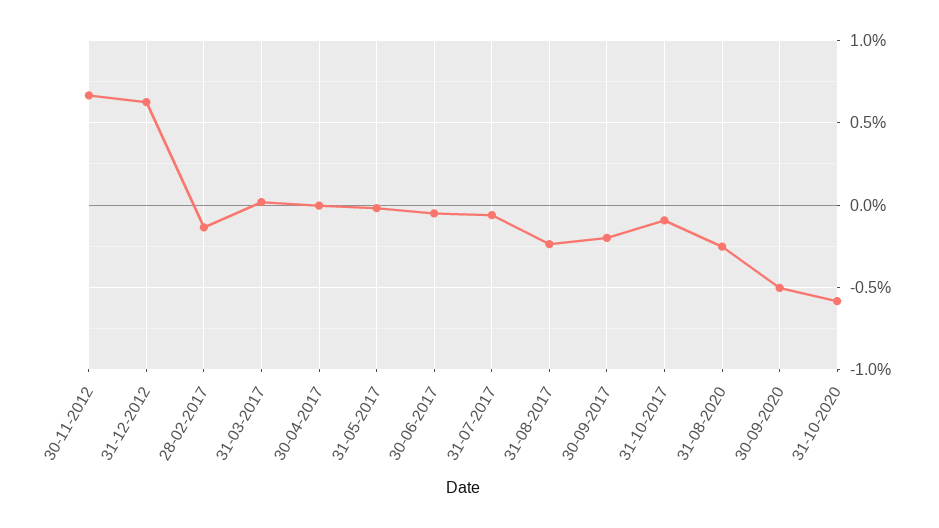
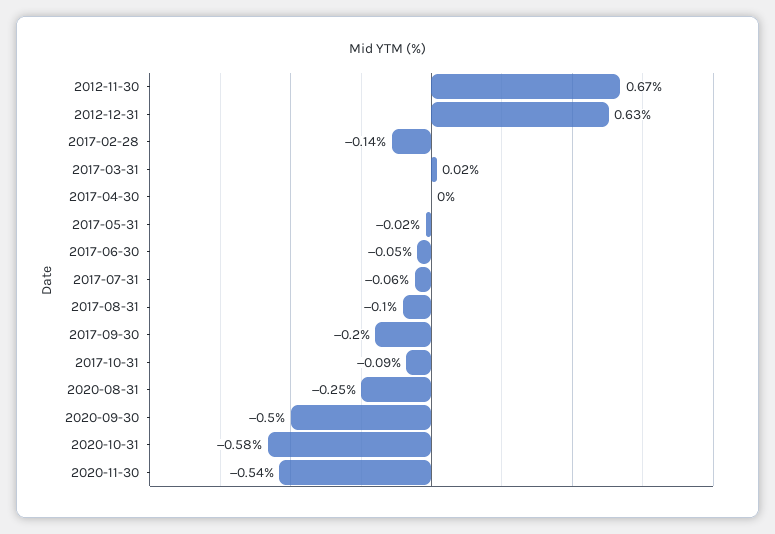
31-08-2017: -0.25 -> -0.1
2020-11-30: none -> -0.54

